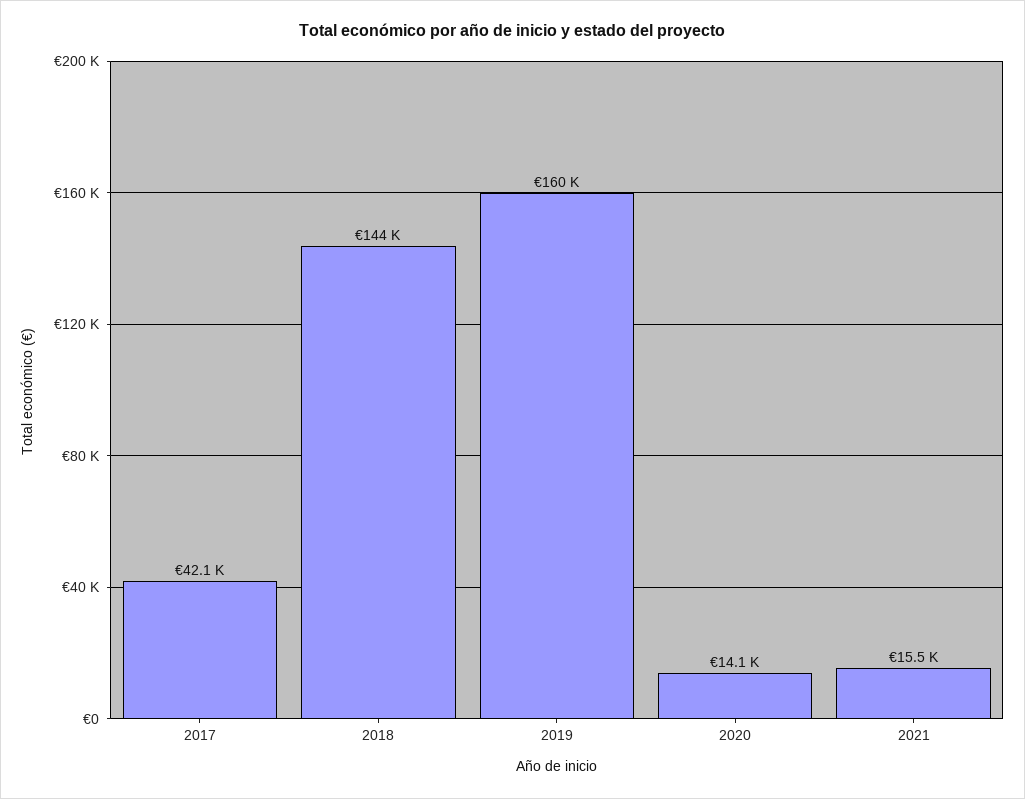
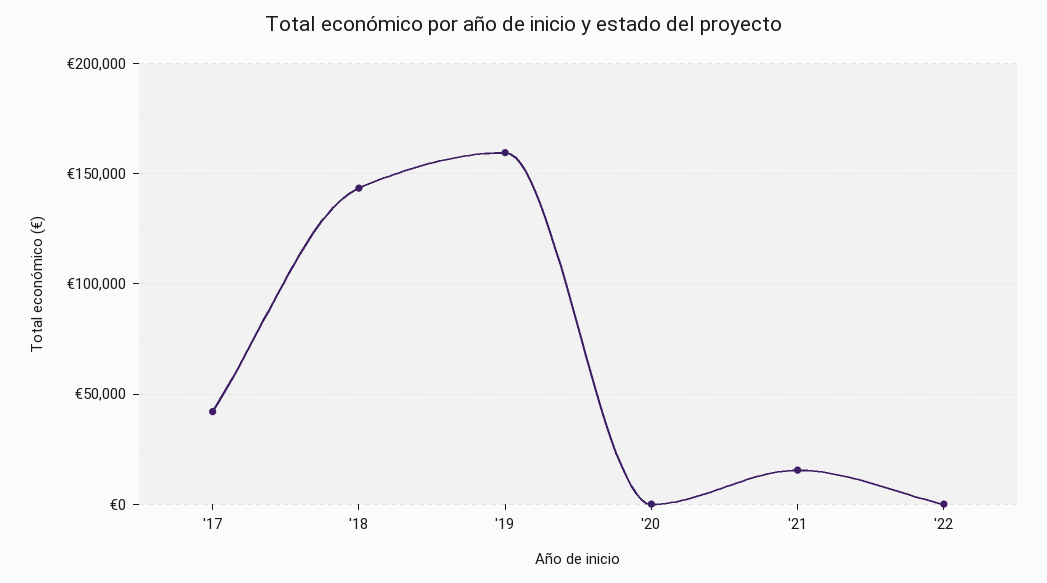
2020: 14100 -> 0
'22: none -> 0

